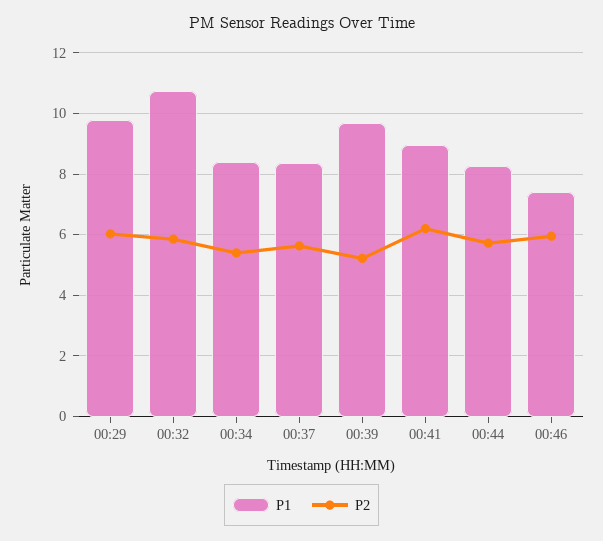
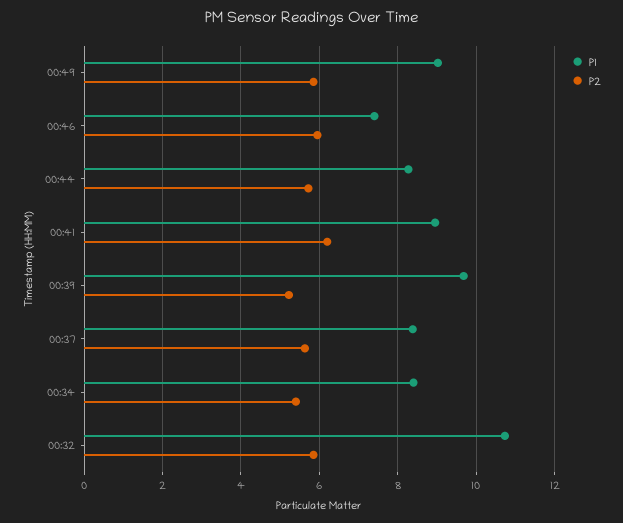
P1, 00:29: 9.8 -> none
P2, 00:29: 6 -> none
P1, 00:49: none -> 9
P2, 00:49: none -> 5.8

